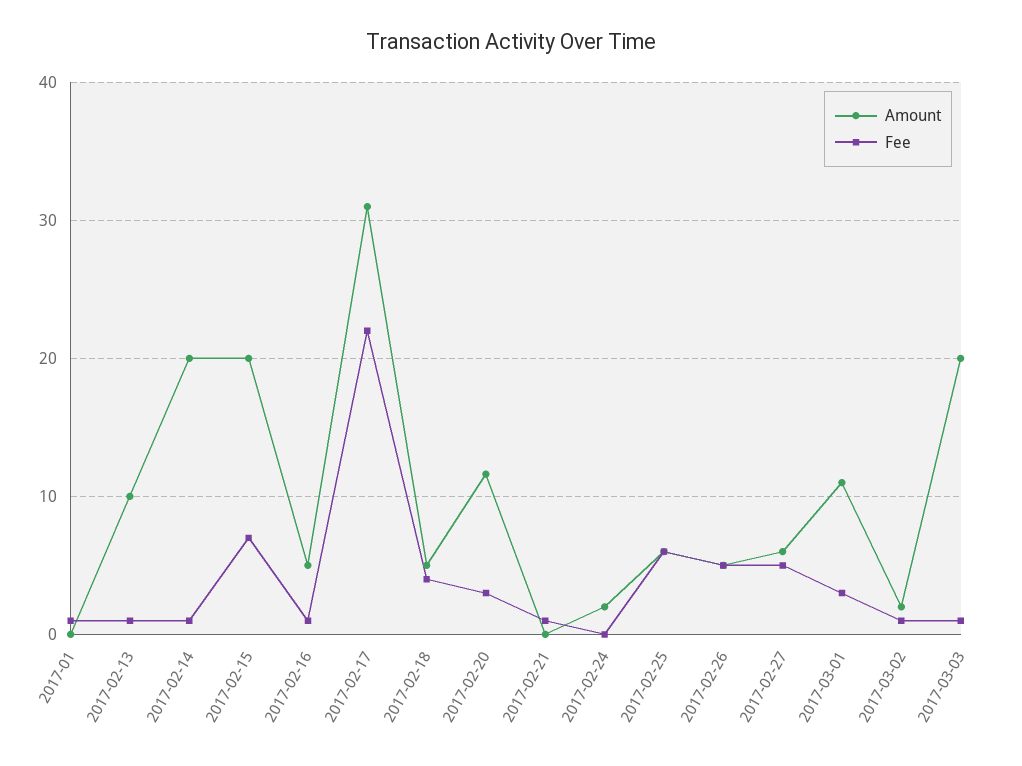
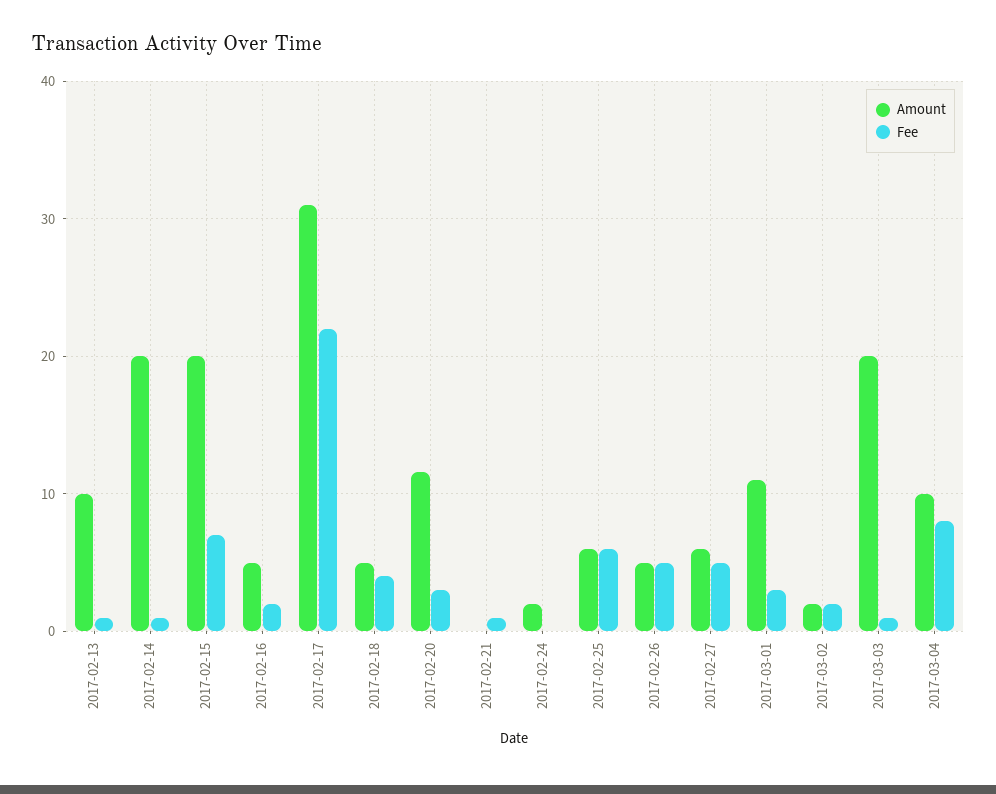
Amount, 2017-01: 0 -> none
Fee, 2017-01: 1 -> none
Fee, 2017-02-16: 1 -> 2
Fee, 2017-03-02: 1 -> 2
Amount, 2017-03-04: none -> 10
Fee, 2017-03-04: none -> 8

